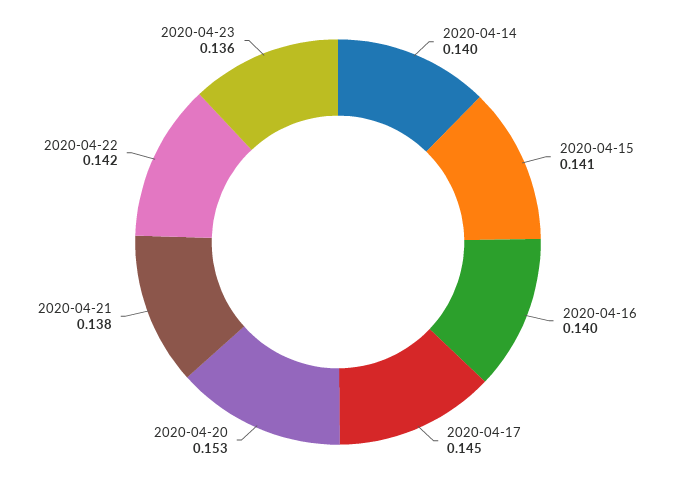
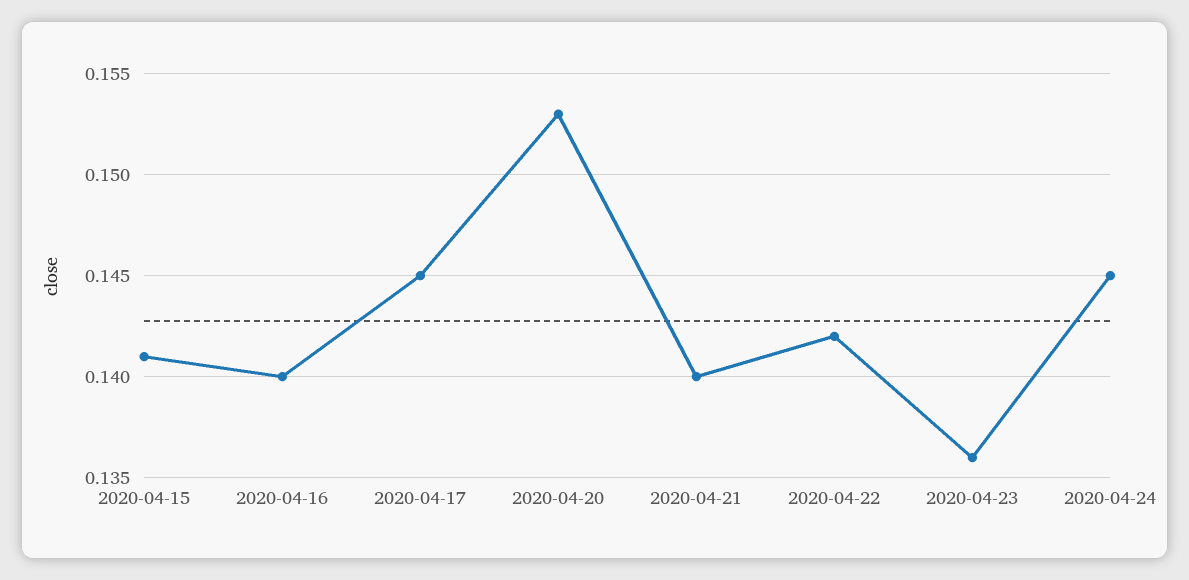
2020-04-14: 0.14 -> none
2020-04-21: 0.138 -> 0.14
2020-04-24: none -> 0.145

